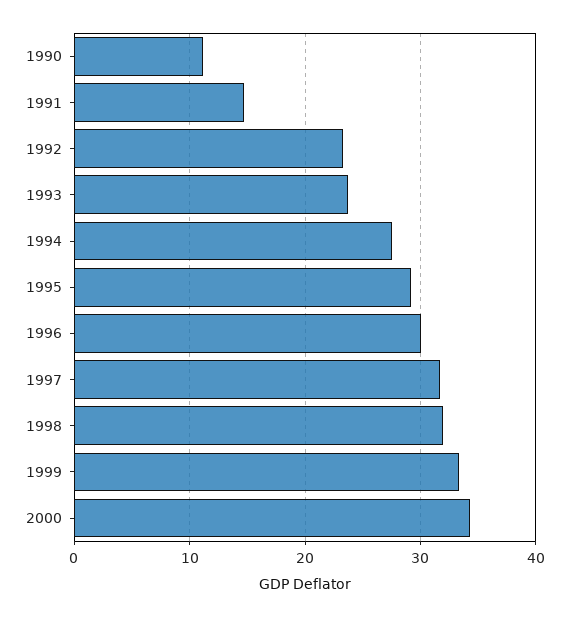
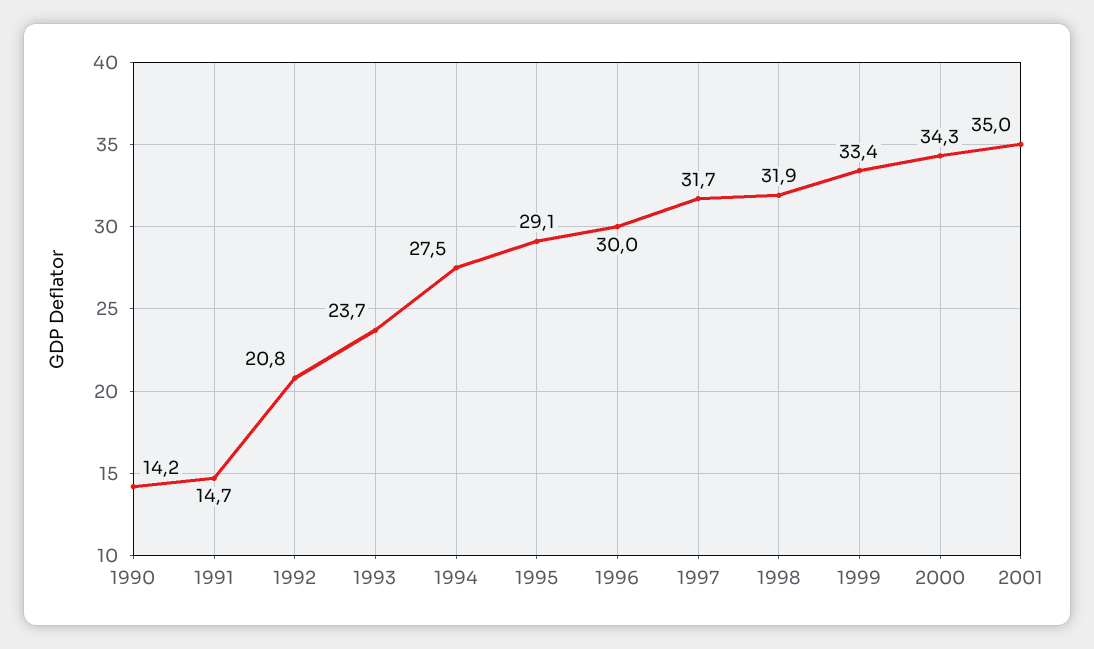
1990: 11 -> 14.2
1992: 23 -> 20.8
2001: none -> 35

